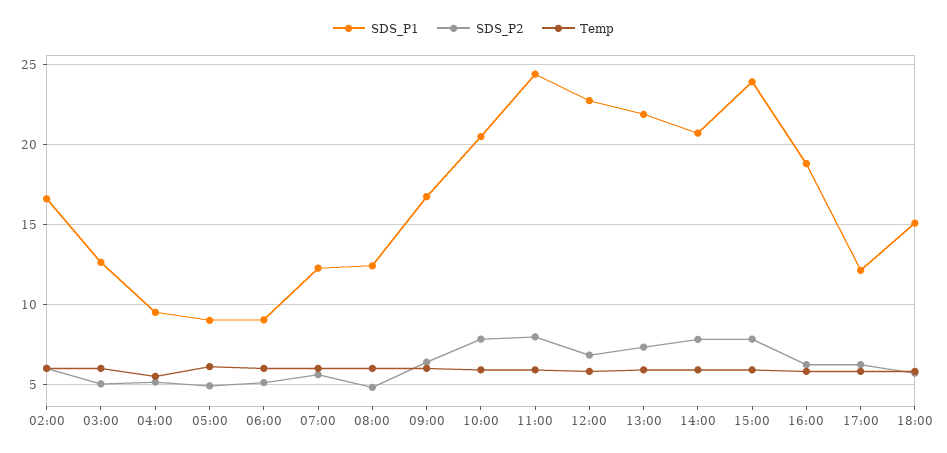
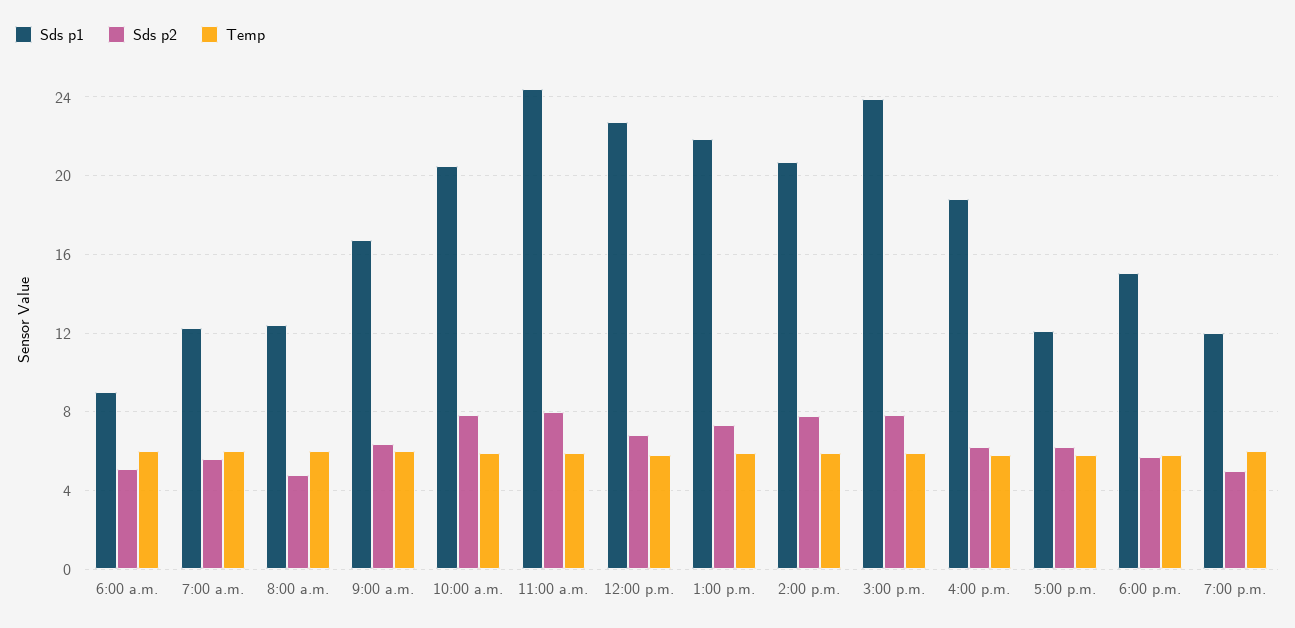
SDS_P1, 02:00: 16.5 -> none
SDS_P2, 02:00: 6 -> none
Temp, 02:00: 6 -> none
SDS_P1, 03:00: 12.5 -> none
SDS_P2, 03:00: 5 -> none
Temp, 03:00: 6 -> none
SDS_P1, 04:00: 9.5 -> none
SDS_P2, 04:00: 5 -> none
Temp, 04:00: 5.5 -> none
SDS_P1, 05:00: 9 -> none
SDS_P2, 05:00: 5 -> none
Temp, 05:00: 6 -> none
SDS_P1, 7:00 p.m.: none -> 12
SDS_P2, 7:00 p.m.: none -> 5
Temp, 7:00 p.m.: none -> 6

